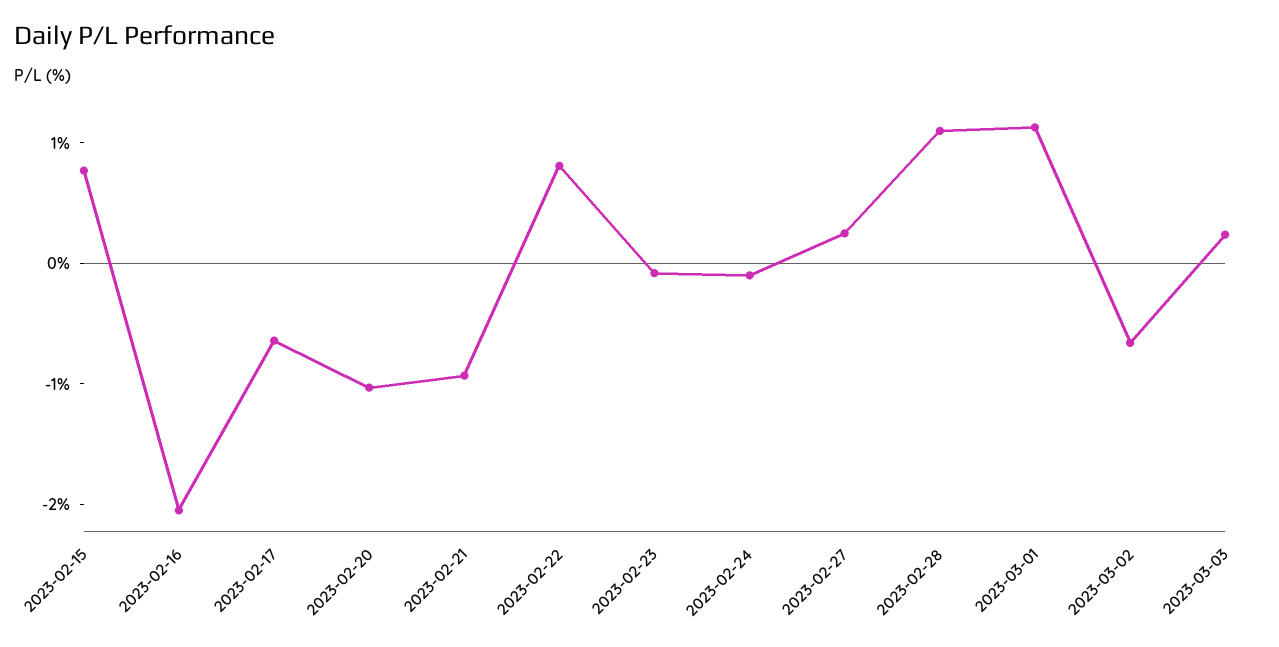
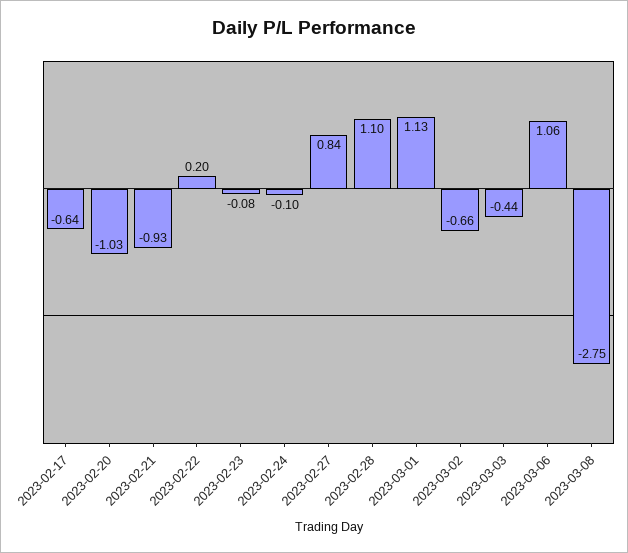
2023-02-15: 0.8 -> none
2023-02-16: -2 -> none
2023-02-22: 0.8 -> 0.2
2023-02-27: 0.2 -> 0.84
2023-03-03: 0.2 -> -0.44
2023-03-06: none -> 1.06
2023-03-08: none -> -2.75

